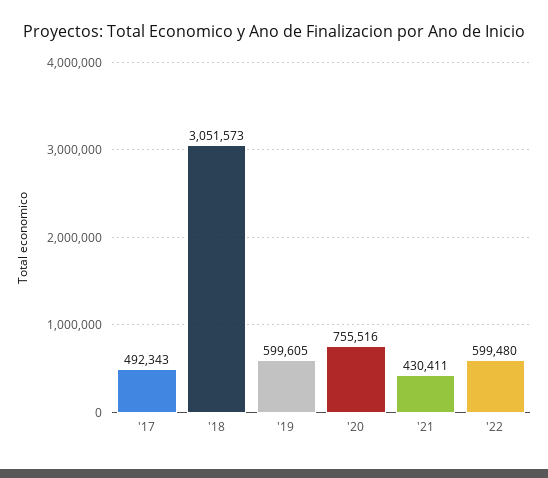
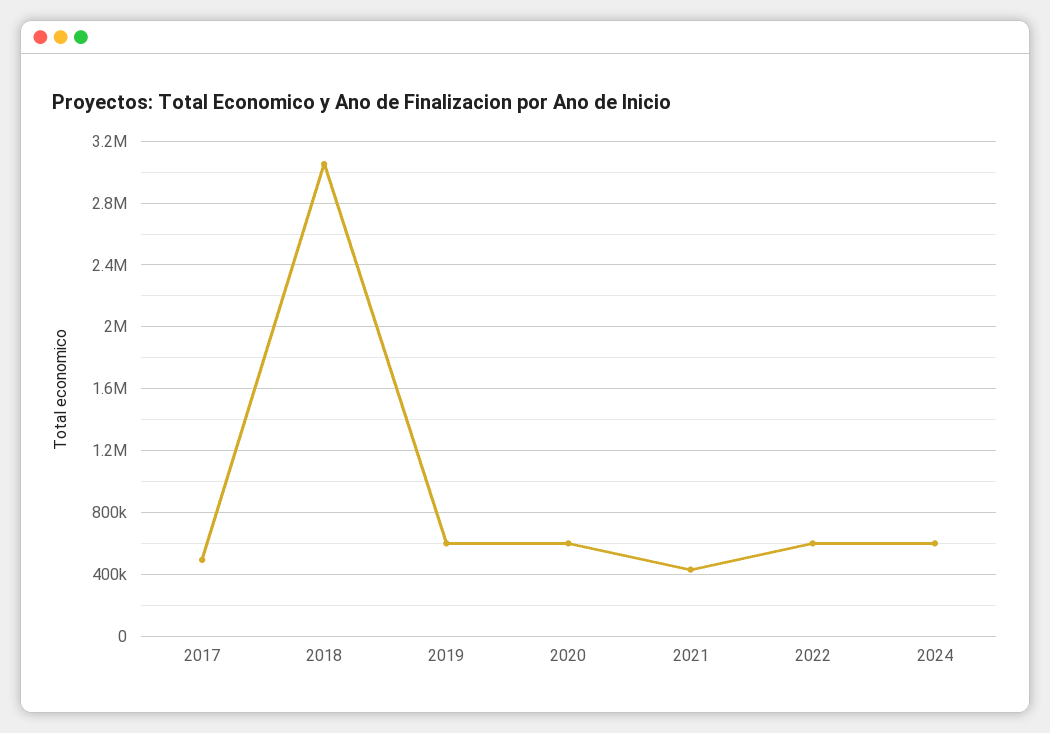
'20: 755516 -> 600000
2024: none -> 600000

